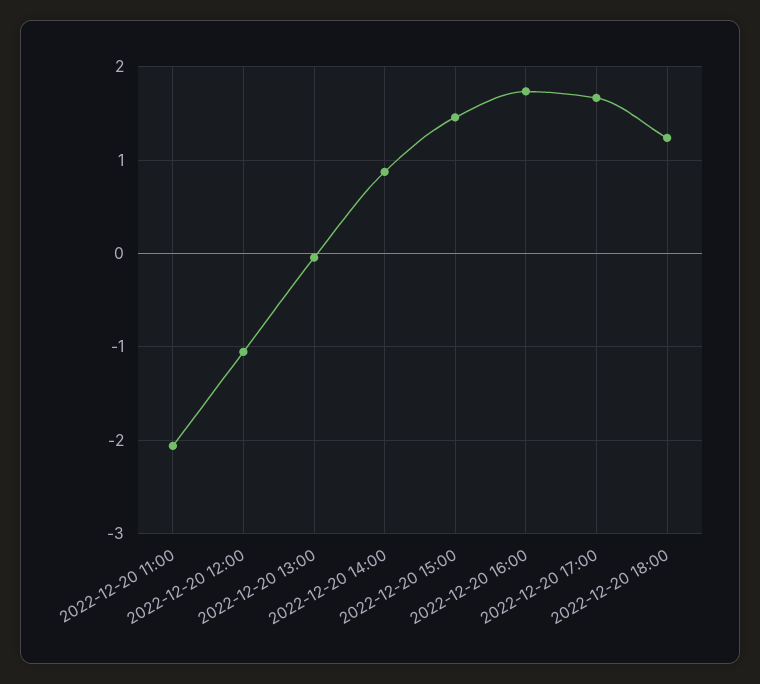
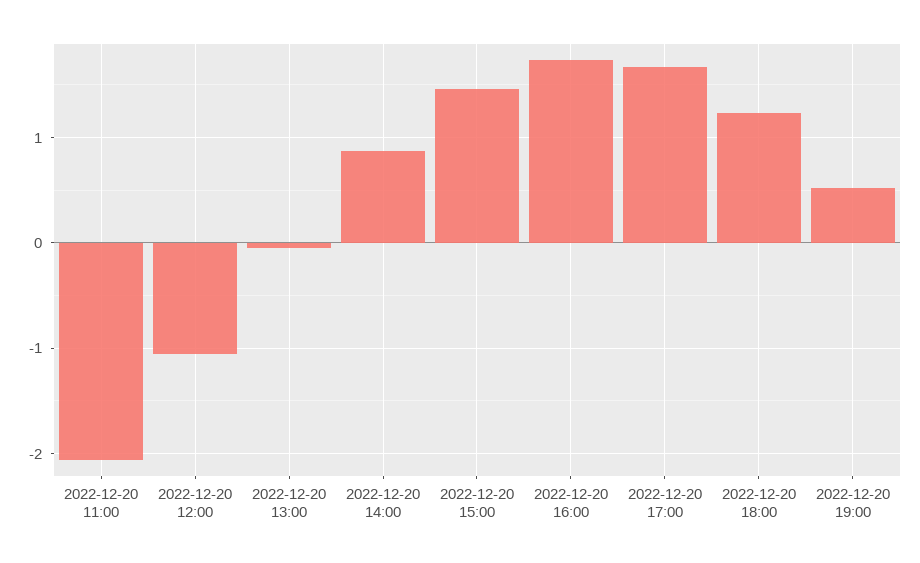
2022-12-20 19:00: none -> 0.5

